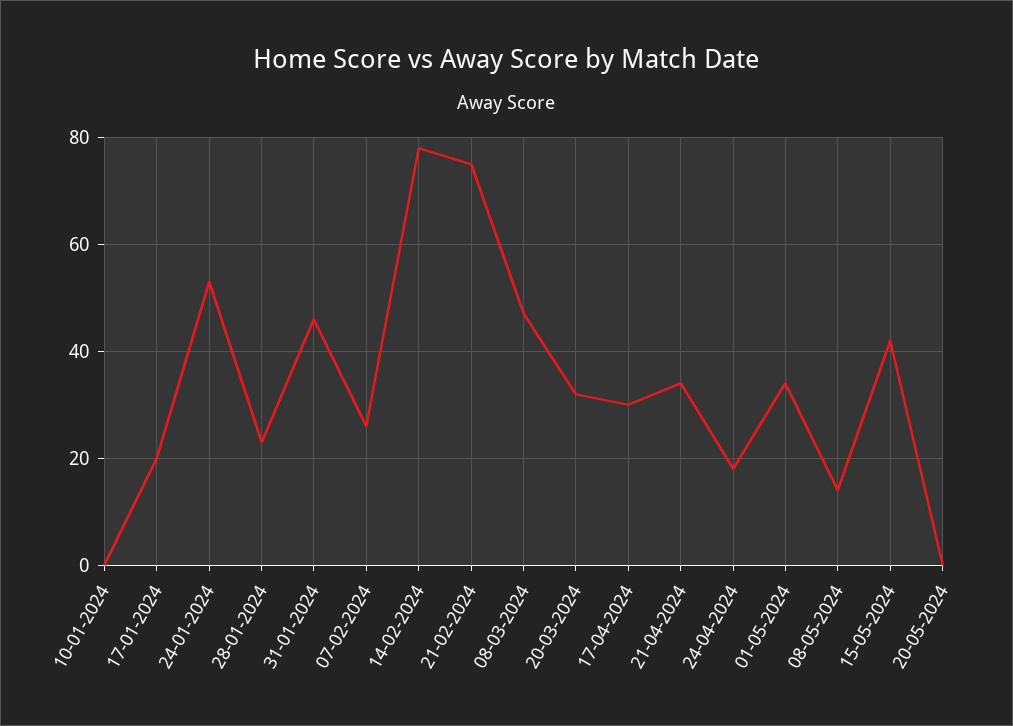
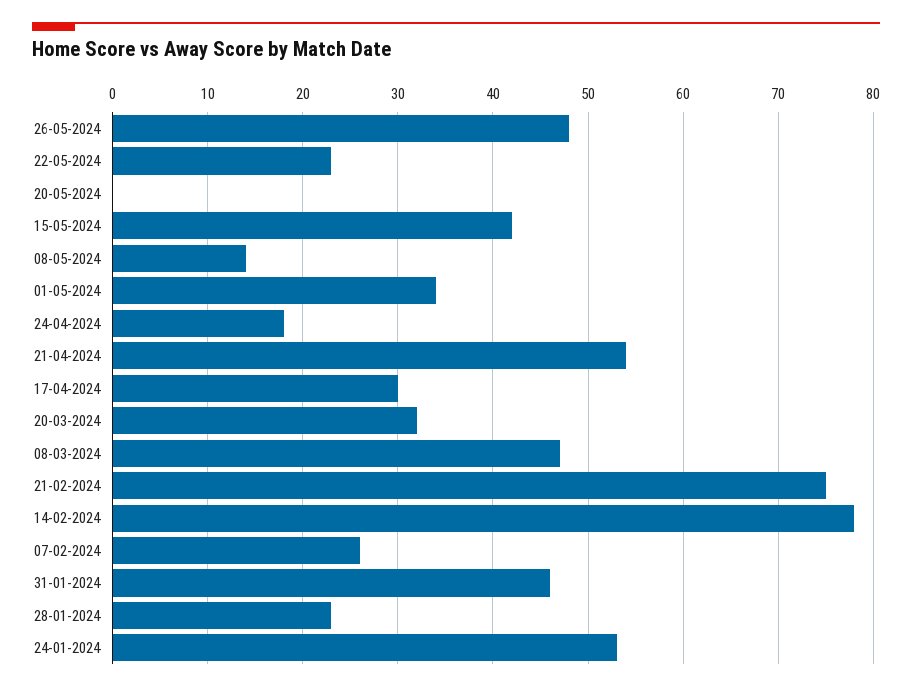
10-01-2024: 0 -> none
17-01-2024: 20 -> none
21-04-2024: 35 -> 54
26-05-2024: none -> 48
22-05-2024: none -> 23

